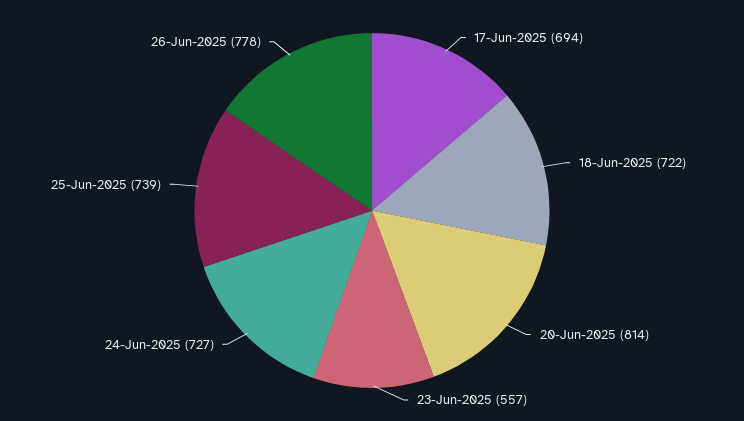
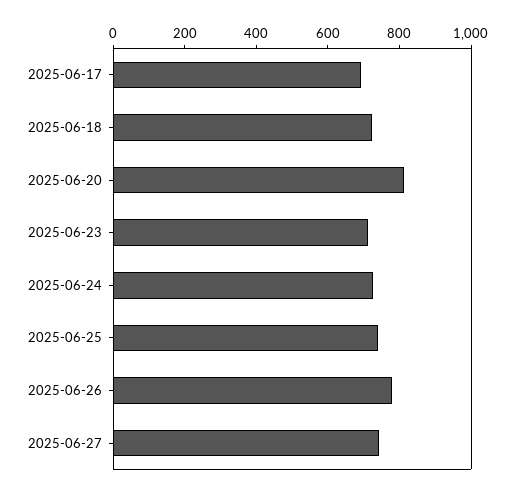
23-Jun-2025: 557 -> 700
2025-06-27: none -> 750

